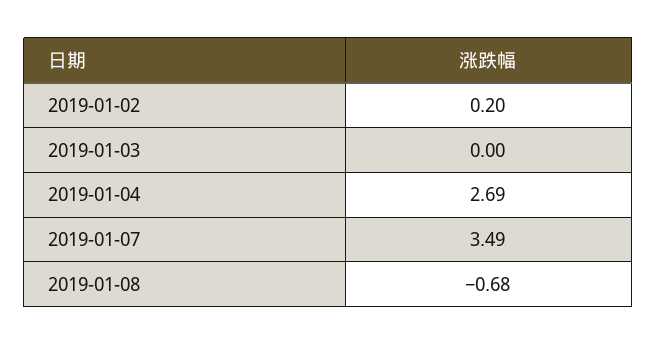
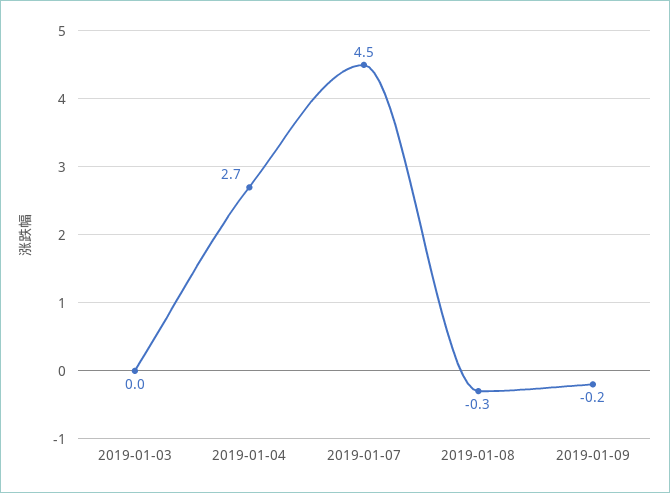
2019-01-02: 0.2 -> none
2019-01-07: 3.49 -> 4.5
2019-01-08: -0.68 -> -0.3
2019-01-09: none -> -0.2

